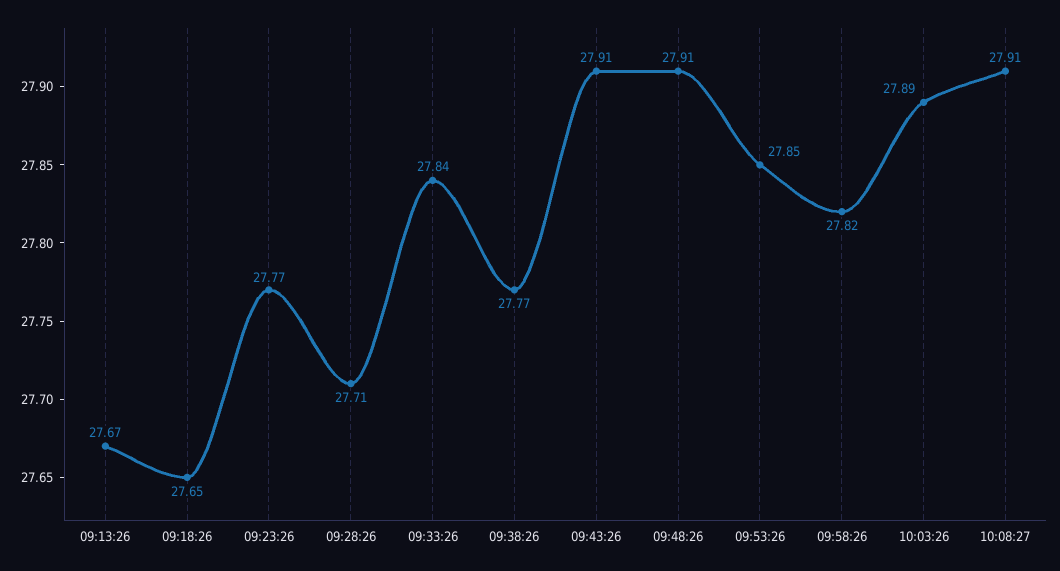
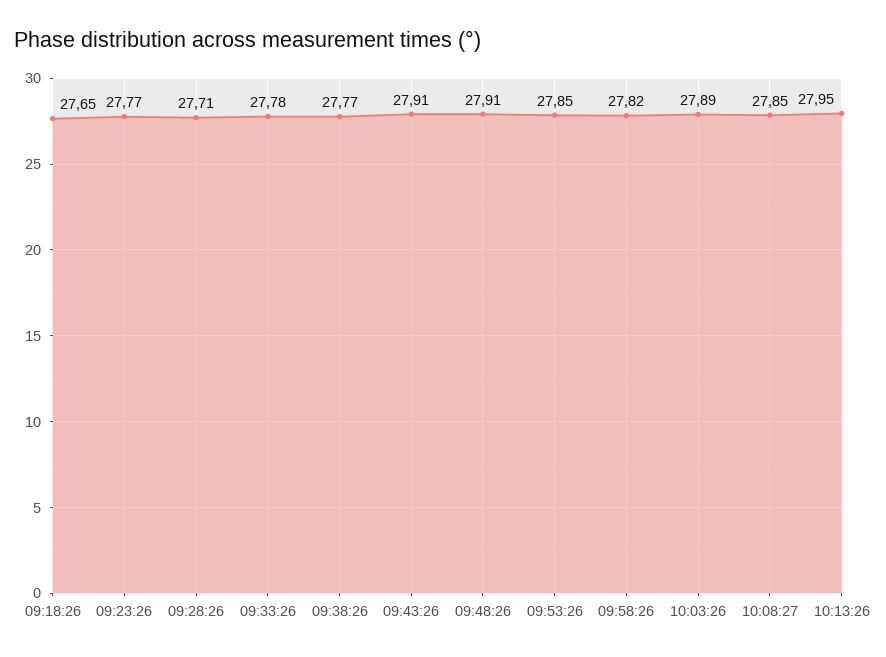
09:13:26: 27.67 -> none
09:33:26: 27.84 -> 27.78
10:08:27: 27.91 -> 27.85
10:13:26: none -> 27.95

